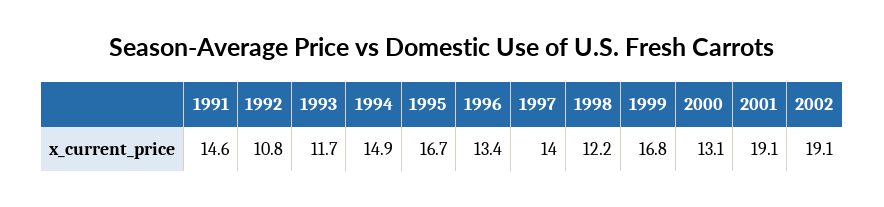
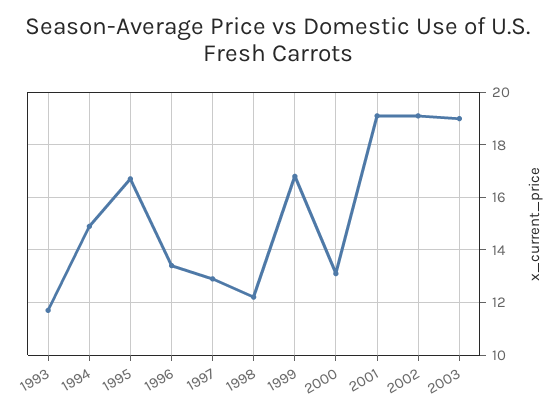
1991: 14.6 -> none
1992: 10.8 -> none
1997: 14 -> 13
2003: none -> 19

